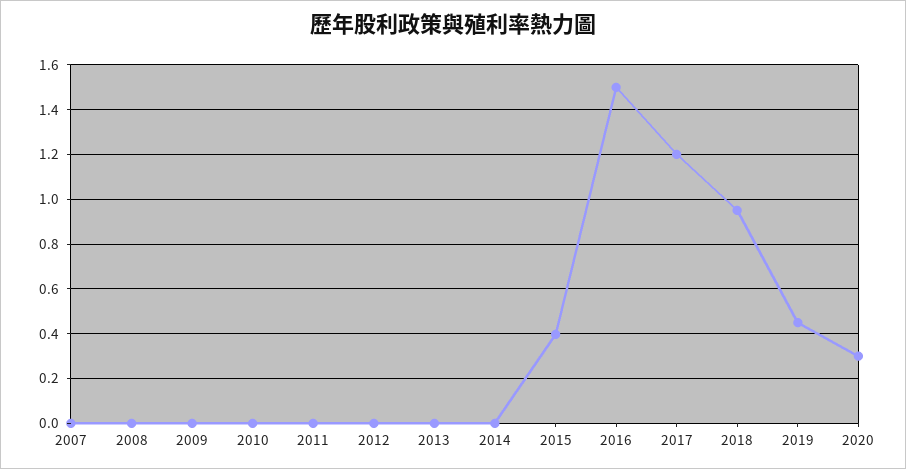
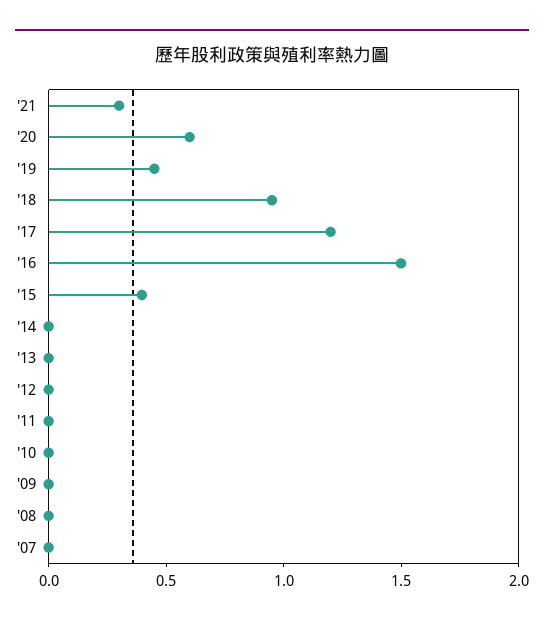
2020: 0.3 -> 0.6
'21: none -> 0.3

